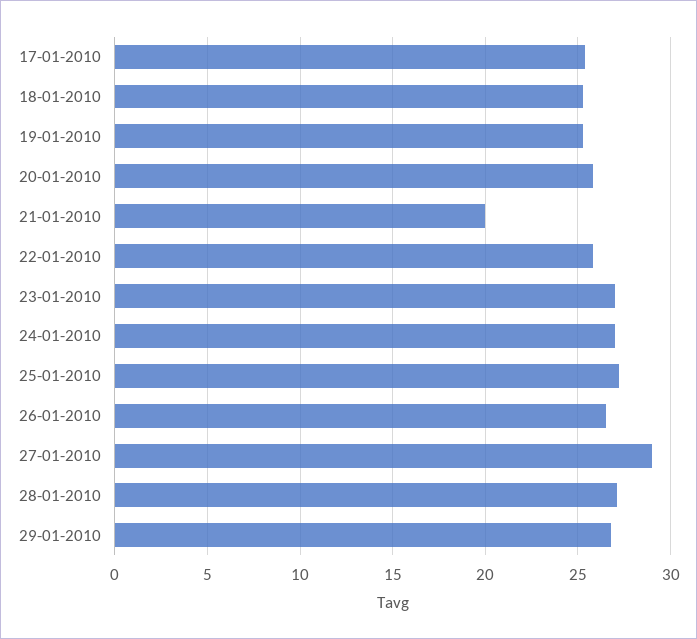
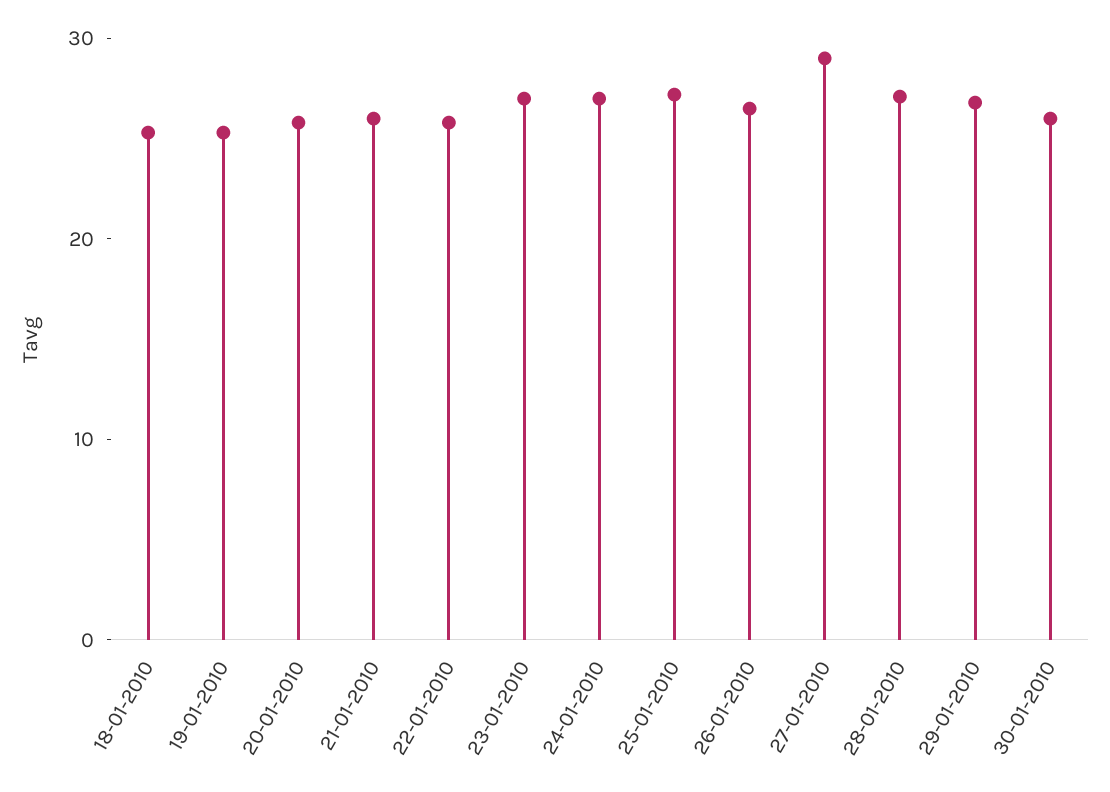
17-01-2010: 25.5 -> none
21-01-2010: 20 -> 26
30-01-2010: none -> 26

